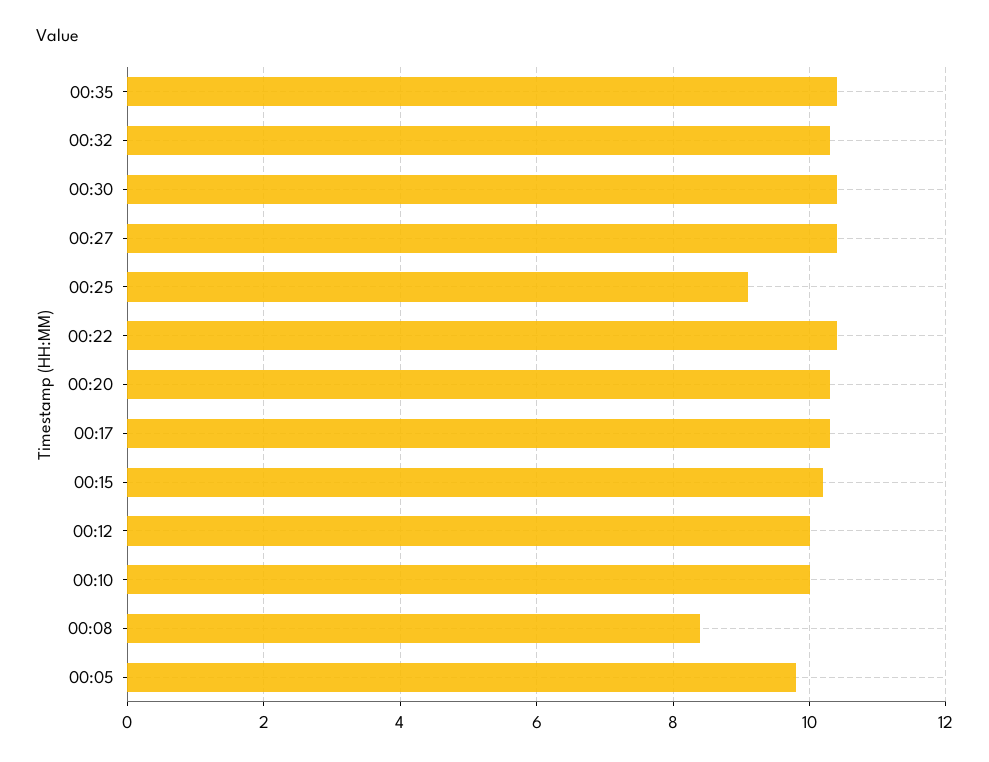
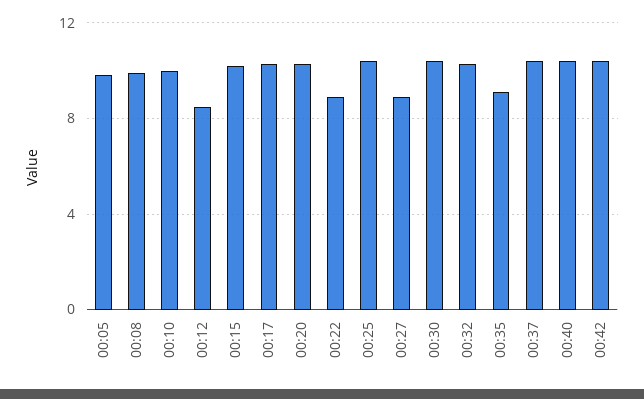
00:35: 10.5 -> 9
00:27: 10.5 -> 9
00:25: 9 -> 10.5
00:22: 10.5 -> 9
00:12: 10 -> 8.5
00:08: 8.5 -> 10
00:37: none -> 10.5
00:40: none -> 10.5
00:42: none -> 10.5

